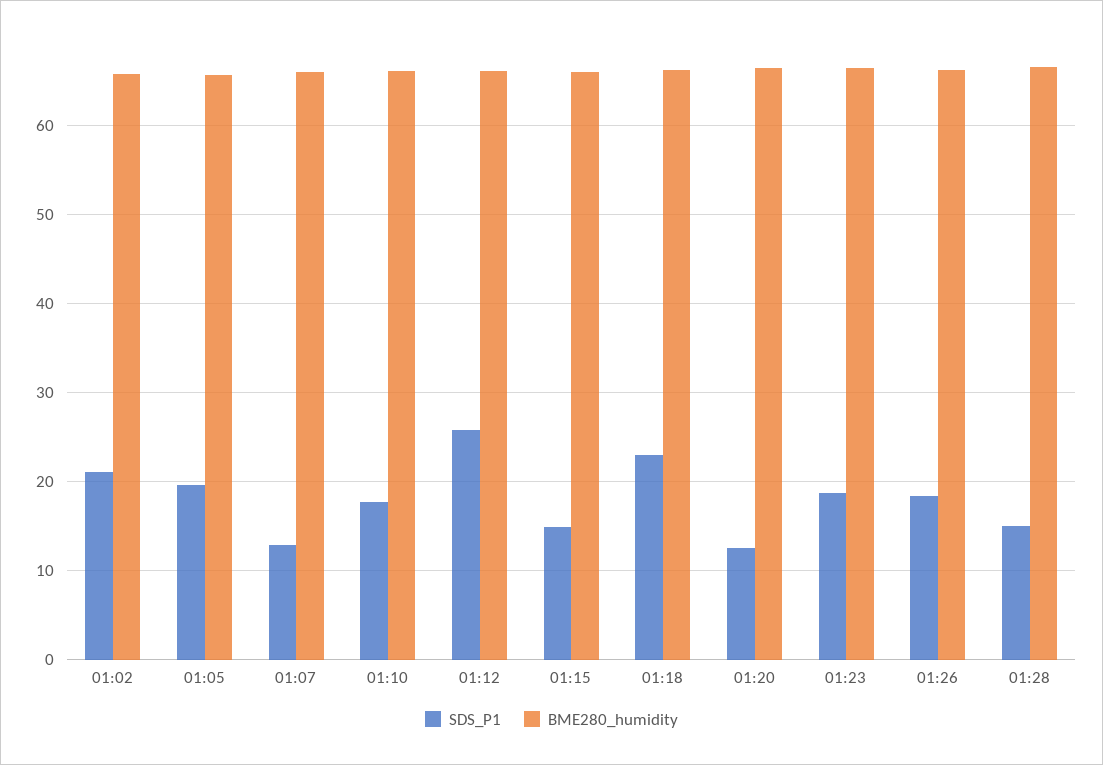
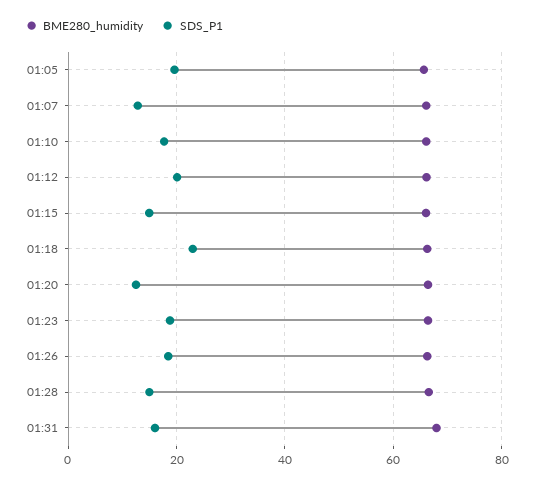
SDS_P1, 01:02: 21 -> none
BME280_humidity, 01:02: 66 -> none
SDS_P1, 01:12: 26 -> 20
BME280_humidity, 01:31: none -> 68
SDS_P1, 01:31: none -> 16

